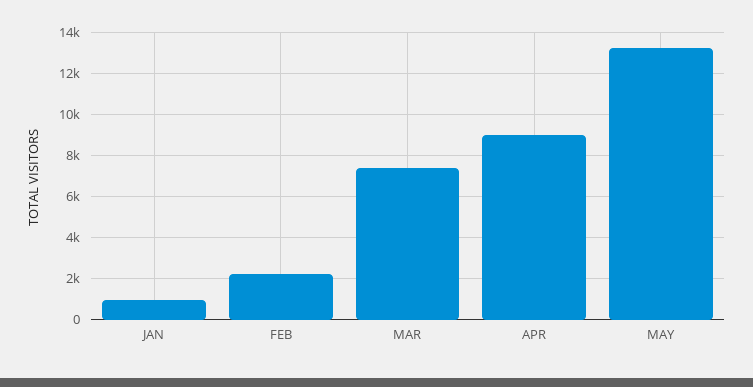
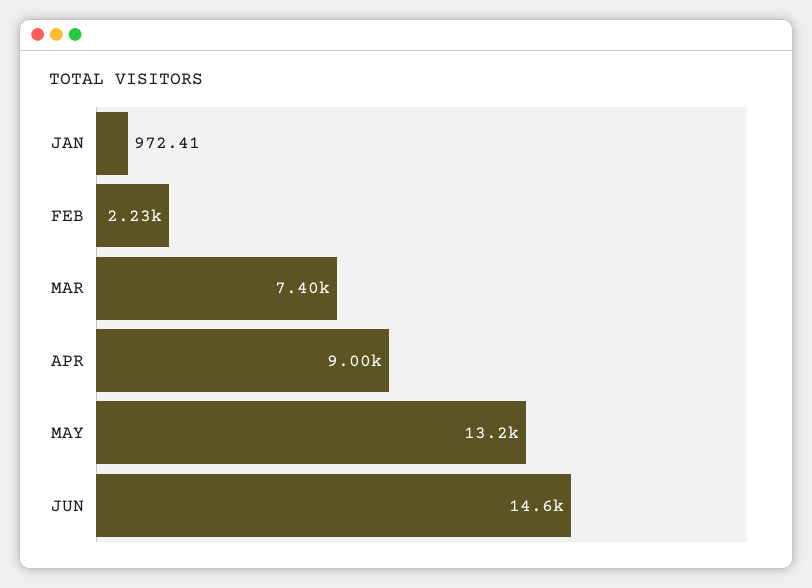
JUN: none -> 14600

